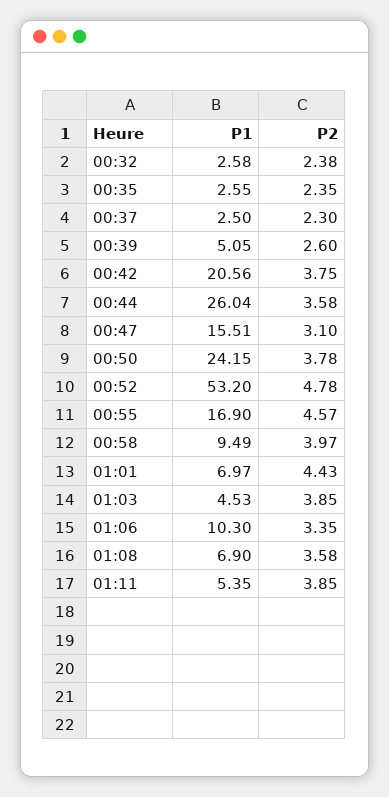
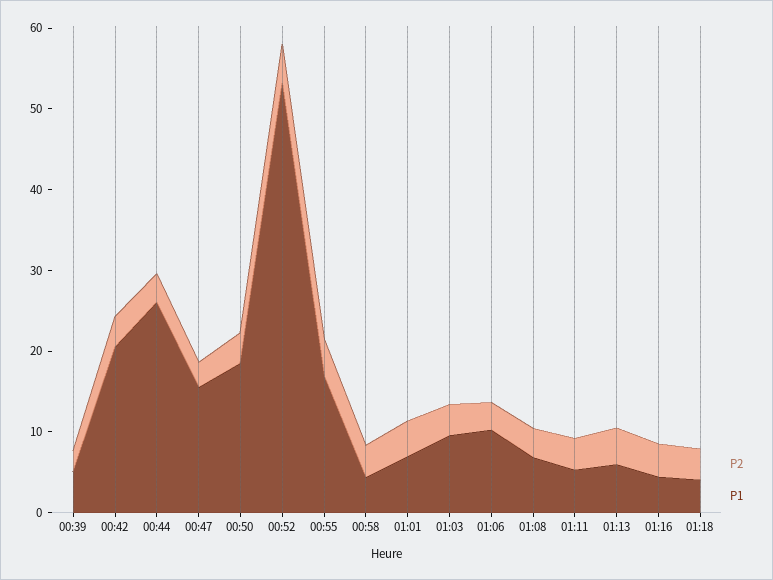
P1, 00:32: 2.58 -> none
P2, 00:32: 2.38 -> none
P1, 00:35: 2.55 -> none
P2, 00:35: 2.35 -> none
P1, 00:37: 2.5 -> none
P2, 00:37: 2.3 -> none
P1, 00:50: 24.15 -> 18
P1, 00:58: 9.49 -> 4
P1, 01:03: 4.53 -> 10
P2, 01:13: none -> 4
P1, 01:13: none -> 6
P2, 01:16: none -> 4
P1, 01:16: none -> 4
P2, 01:18: none -> 4
P1, 01:18: none -> 4

